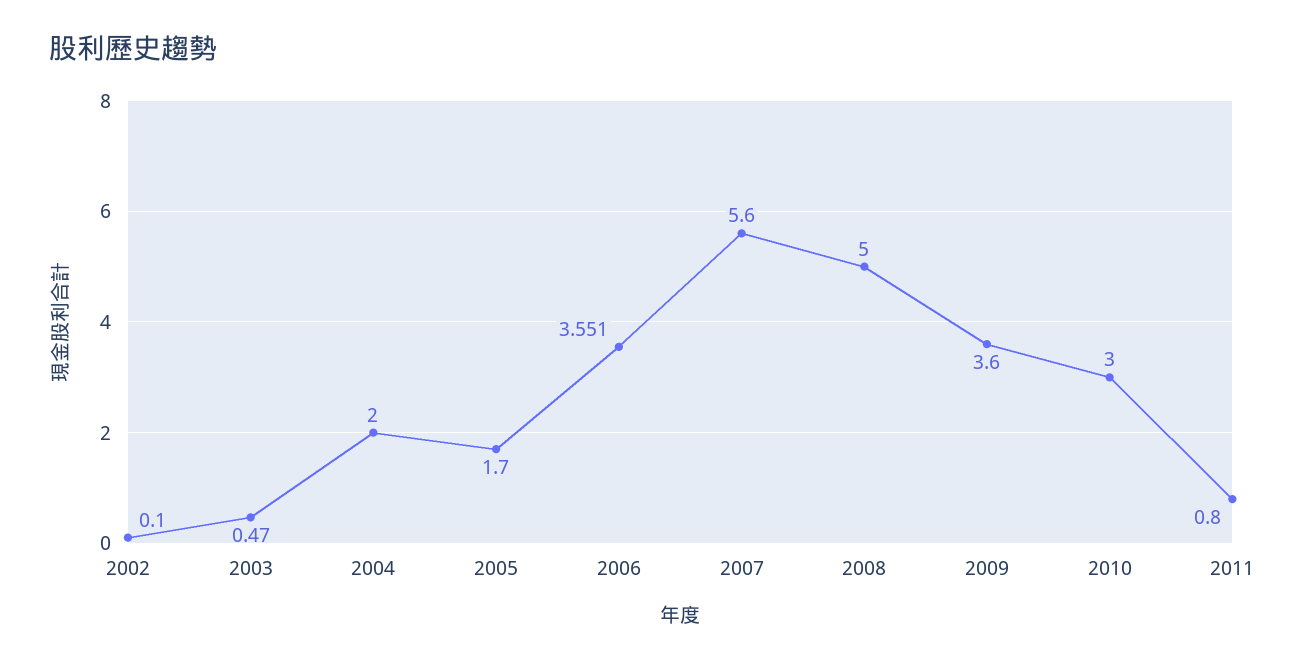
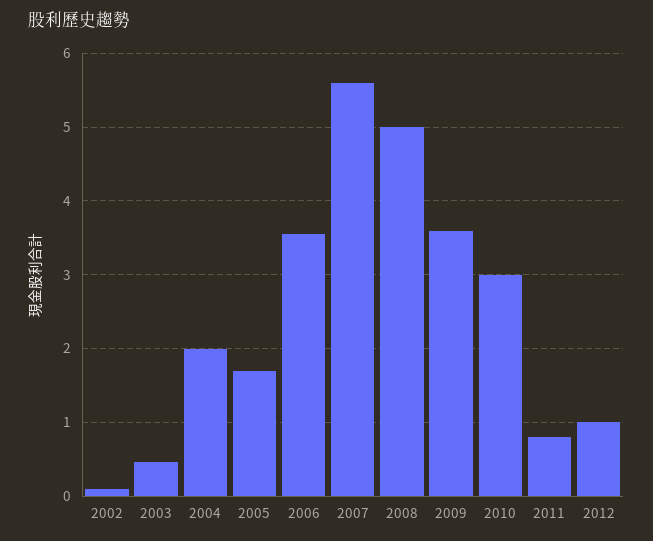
2012: none -> 1

